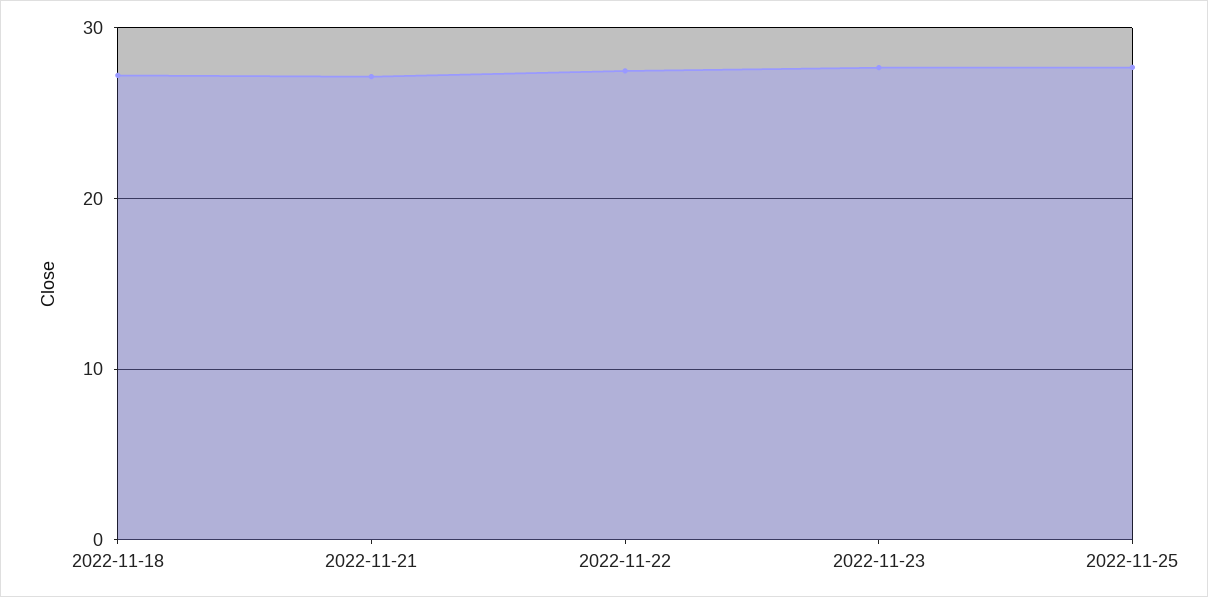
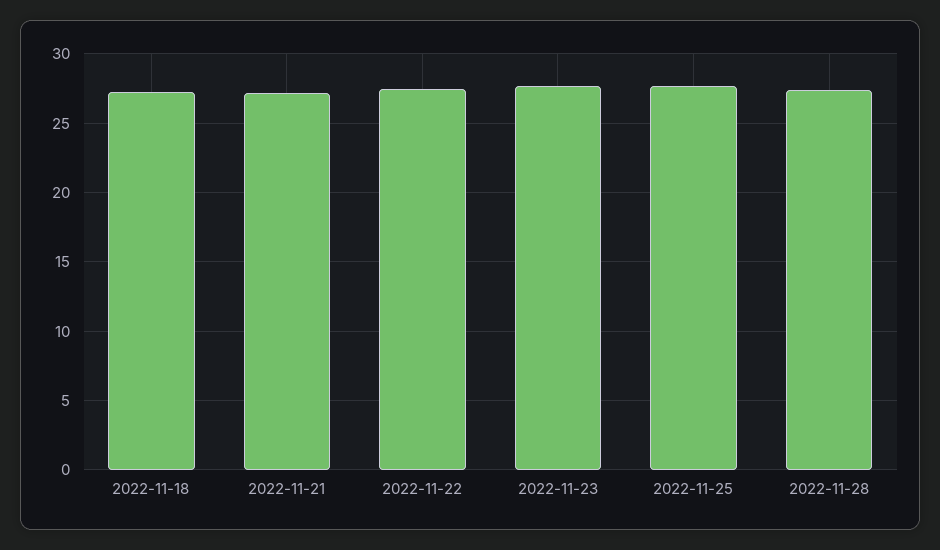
2022-11-28: none -> 27.5

